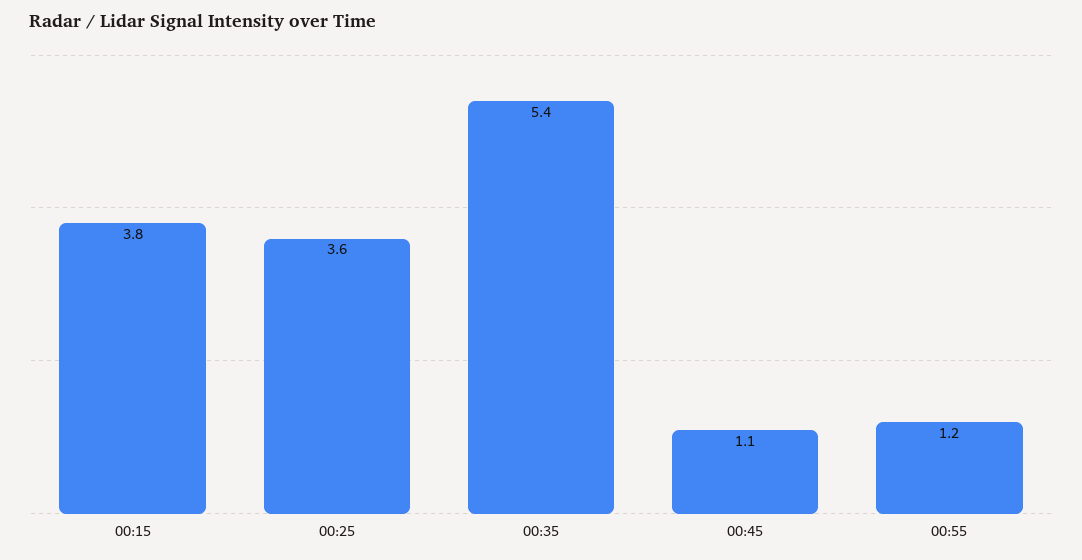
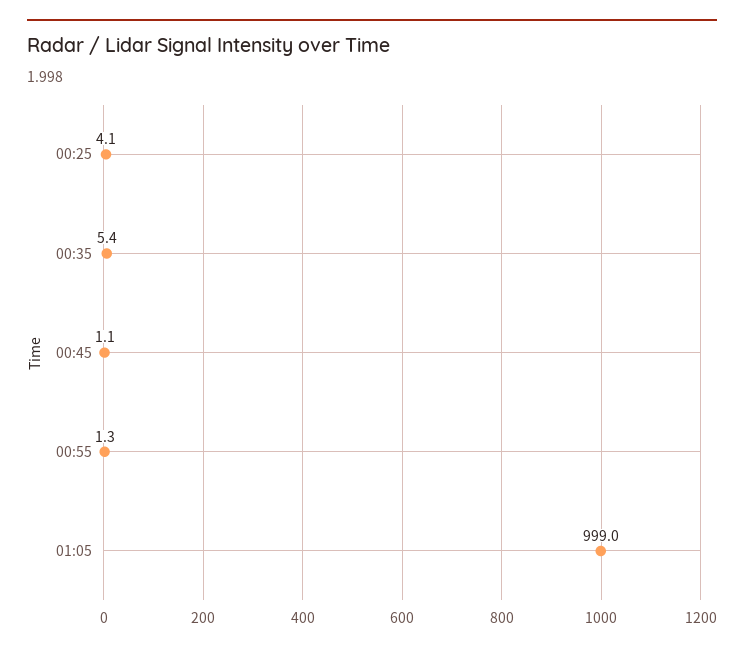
00:15: 3.8 -> none
00:25: 3.6 -> 4.1
00:55: 1.2 -> 1.3
01:05: none -> 999

